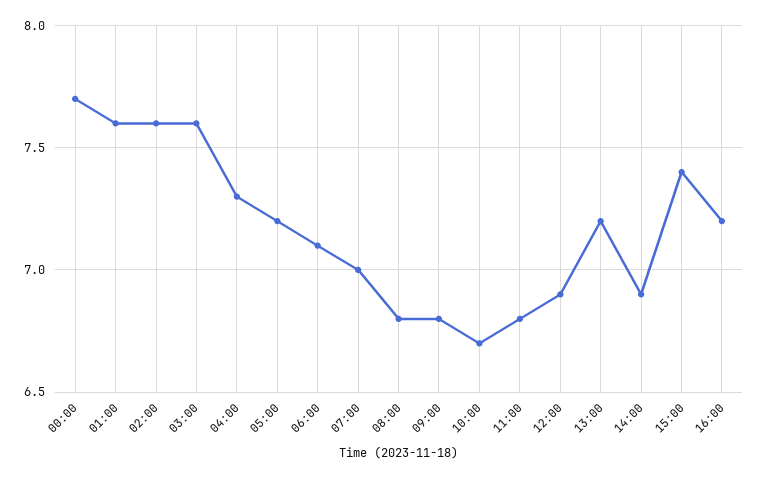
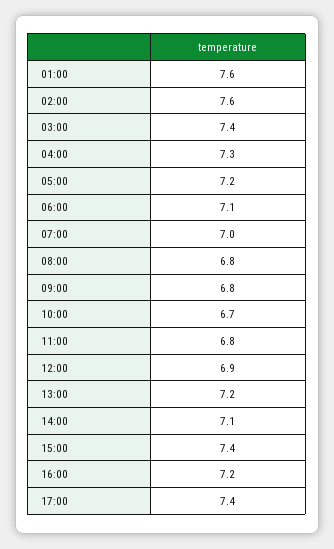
00:00: 7.7 -> none
03:00: 7.6 -> 7.4
14:00: 6.9 -> 7.1
17:00: none -> 7.4

